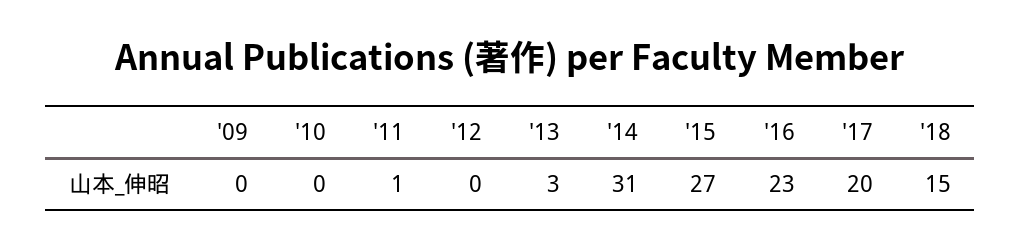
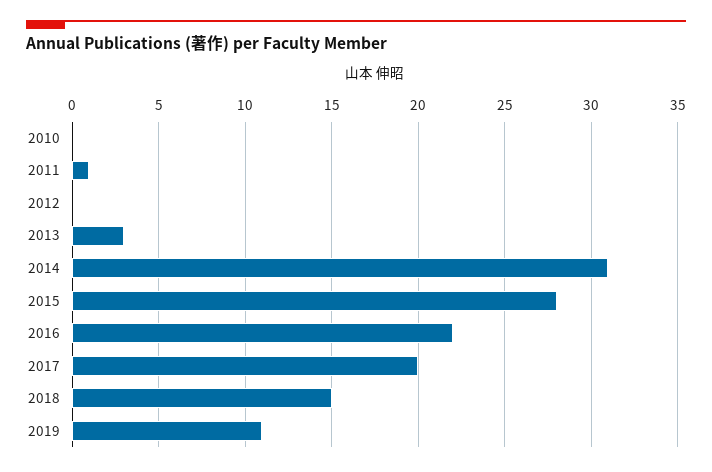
'09: 0 -> none
'15: 27 -> 28
'16: 23 -> 22
2019: none -> 11

